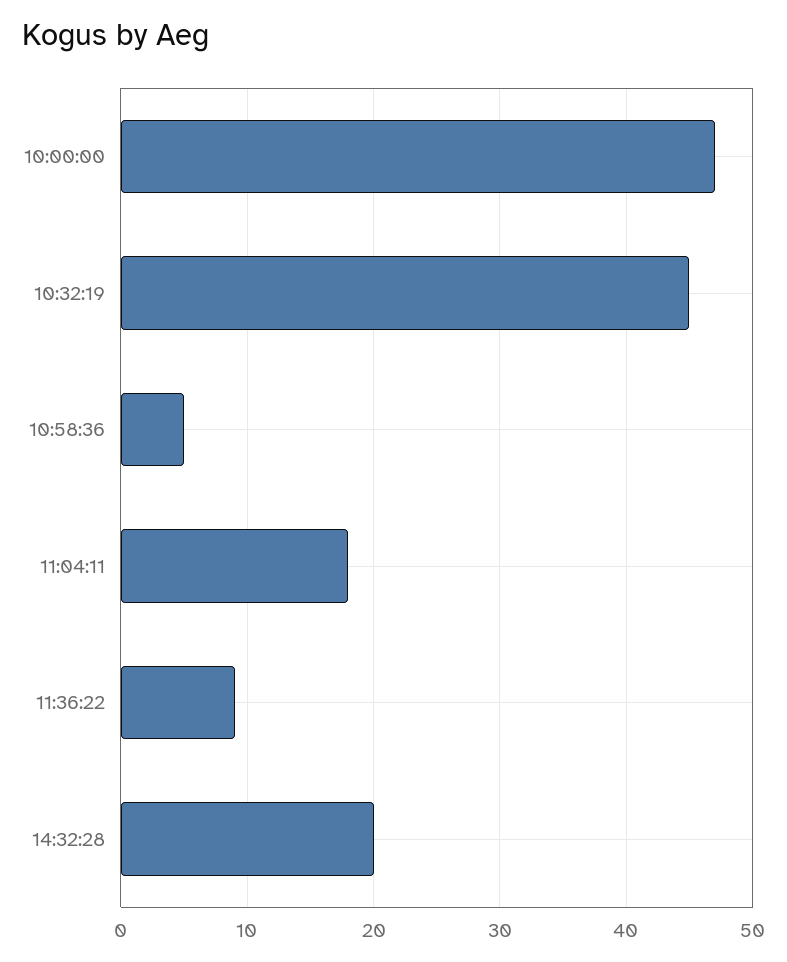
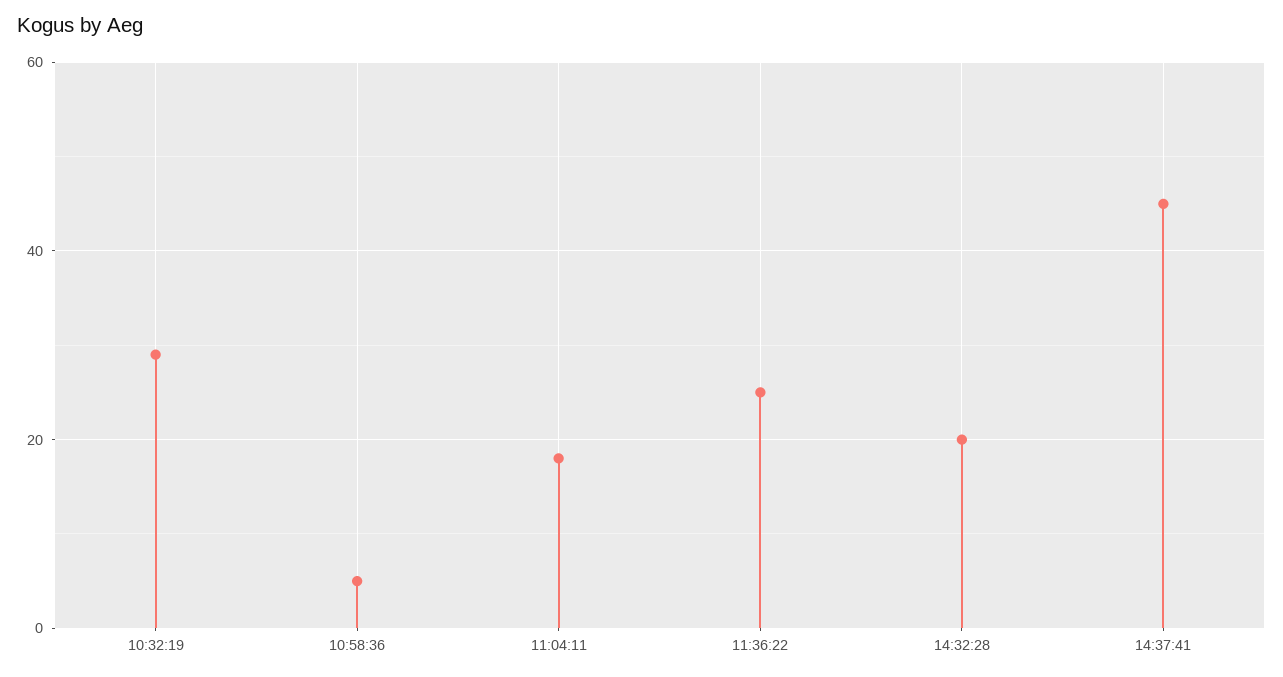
10:00:00: 47 -> none
10:32:19: 45 -> 30
11:36:22: 9 -> 25
14:37:41: none -> 45

